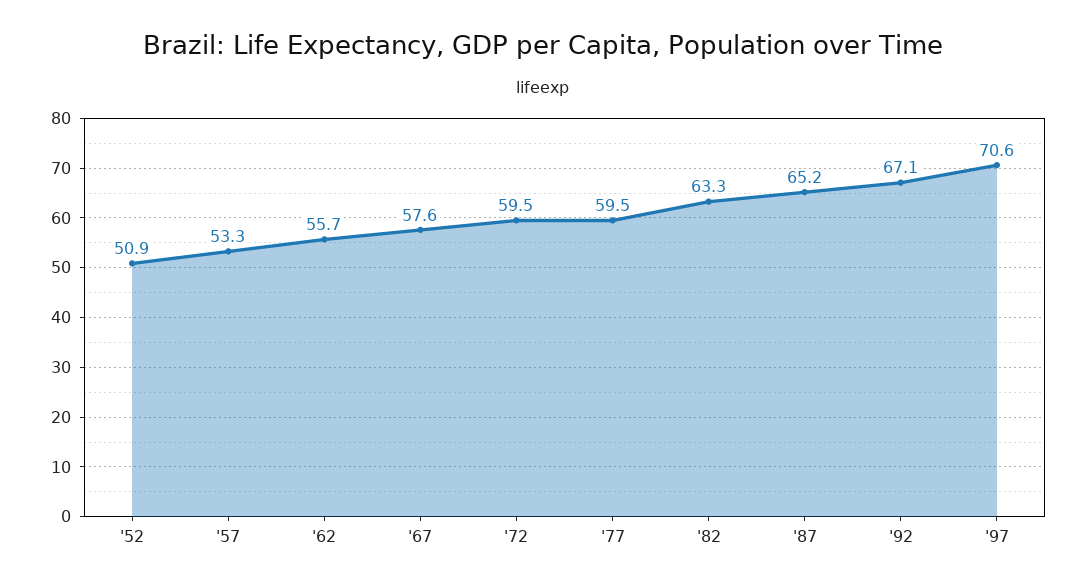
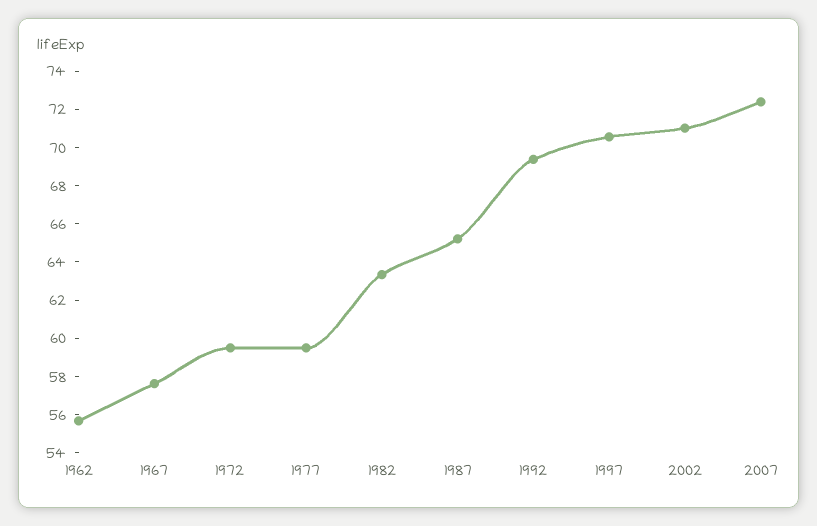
'52: 50.9 -> none
'57: 53.3 -> none
'92: 67.1 -> 69.5
2002: none -> 71
2007: none -> 72.5

